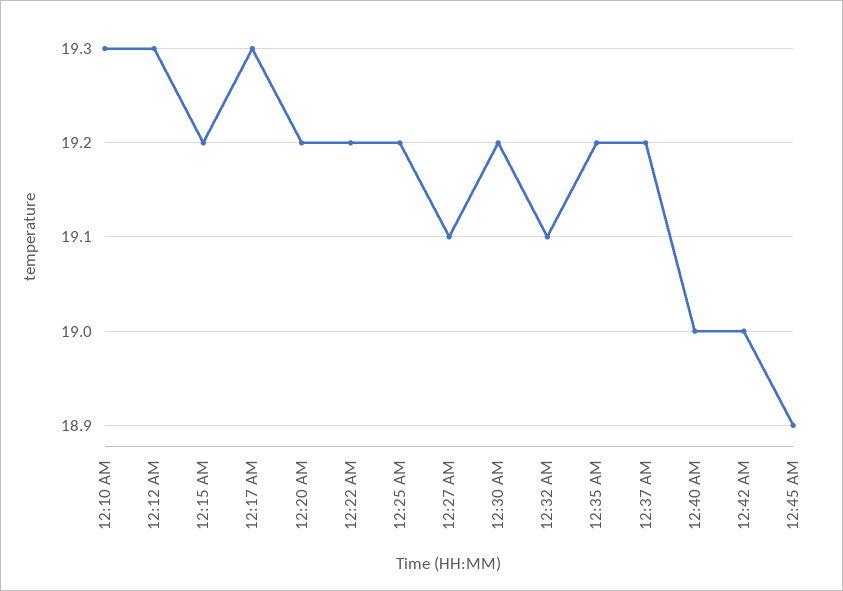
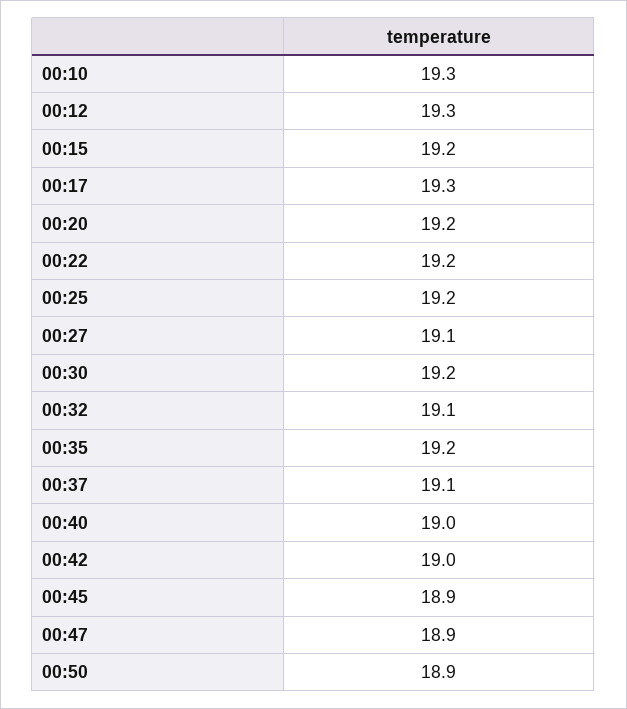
12:37 AM: 19.2 -> 19.1
00:47: none -> 18.9
00:50: none -> 18.9

